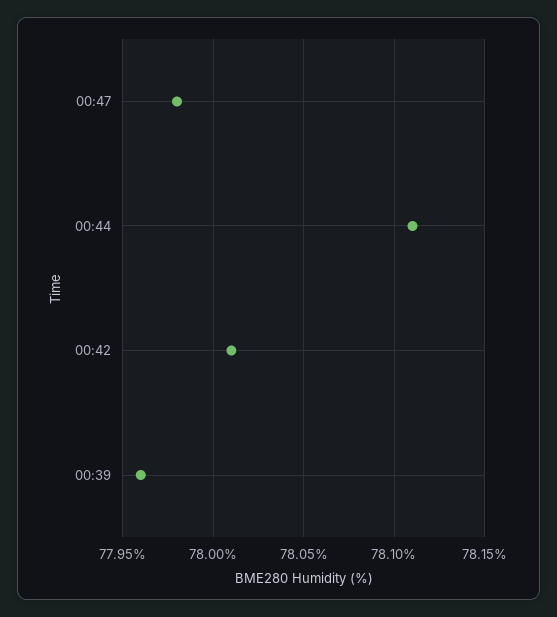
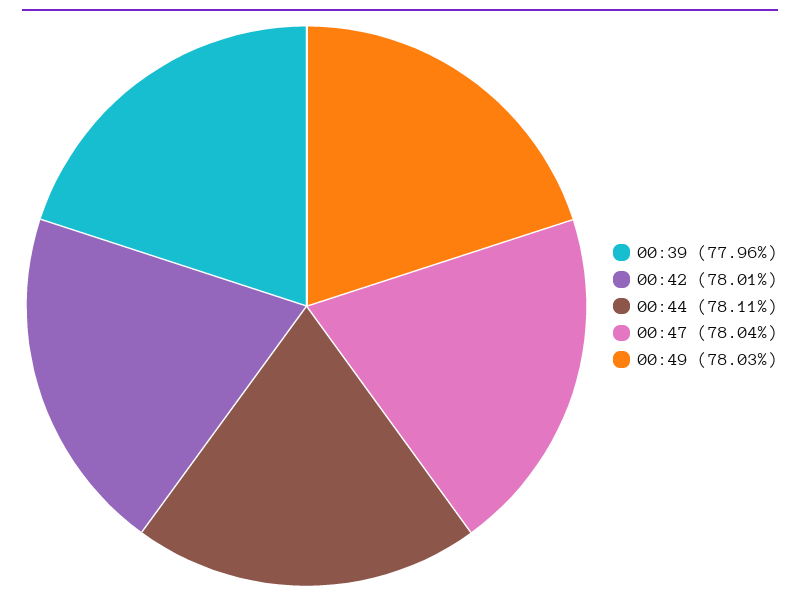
00:47: 77.98 -> 78.04
00:49: none -> 78.03

